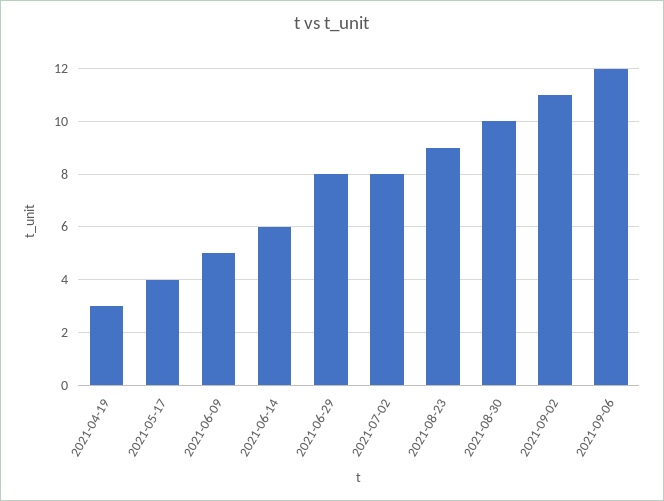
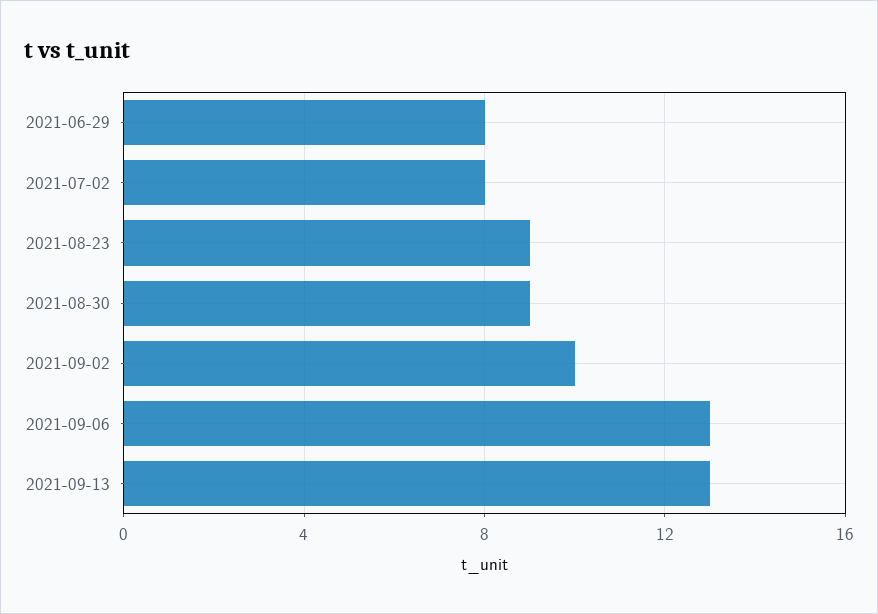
2021-04-19: 3 -> none
2021-05-17: 4 -> none
2021-06-09: 5 -> none
2021-06-14: 6 -> none
2021-08-30: 10 -> 9
2021-09-02: 11 -> 10
2021-09-06: 12 -> 13
2021-09-13: none -> 13

